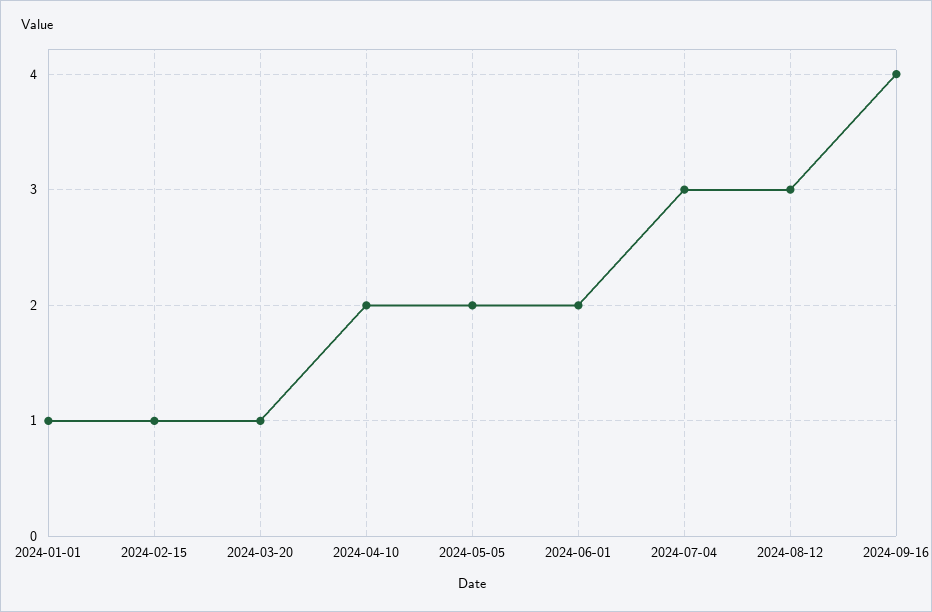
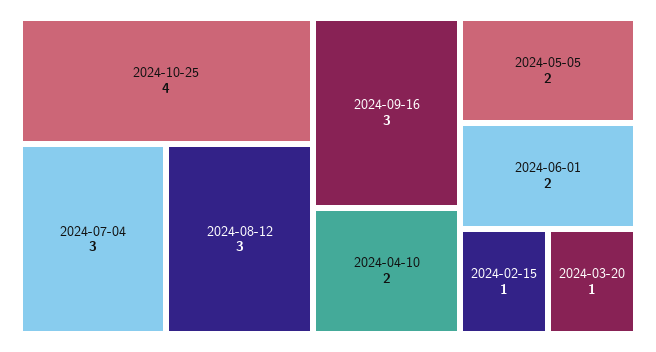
2024-01-01: 1 -> none
2024-09-16: 4 -> 3
2024-10-25: none -> 4

